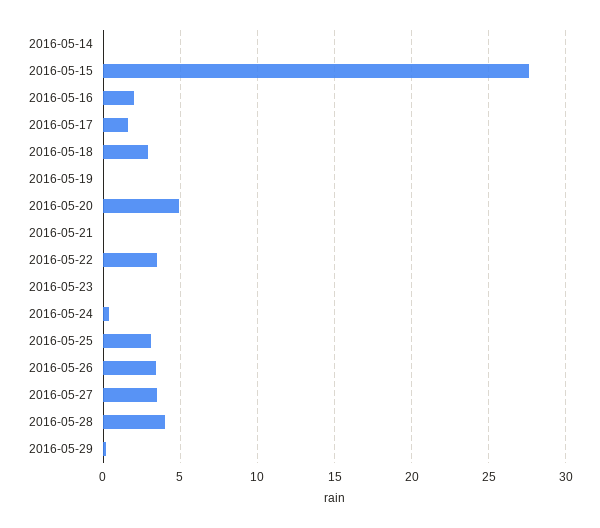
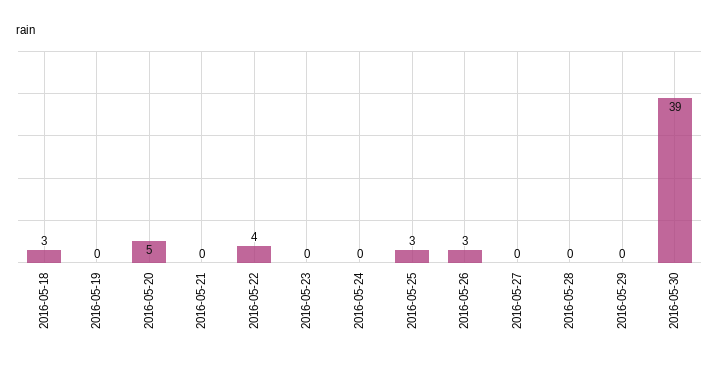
2016-05-14: 0 -> none
2016-05-15: 27.5 -> none
2016-05-16: 2 -> none
2016-05-17: 1.5 -> none
2016-05-27: 3.5 -> 0
2016-05-28: 4 -> 0
2016-05-30: none -> 39

